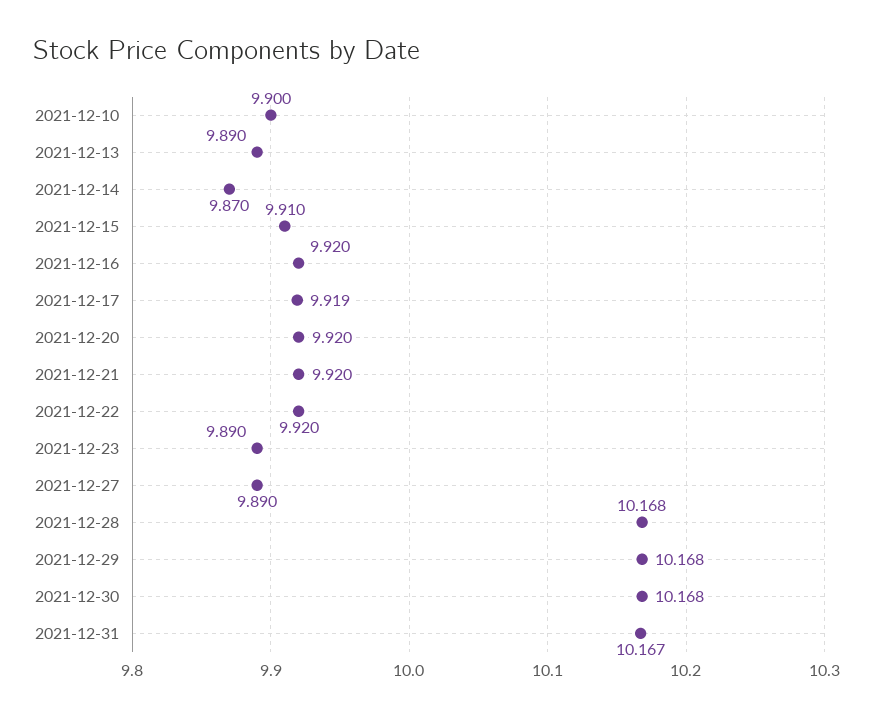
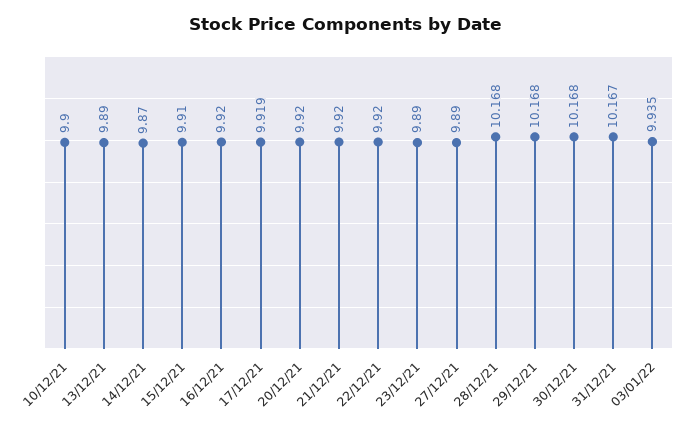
03/01/22: none -> 9.935

